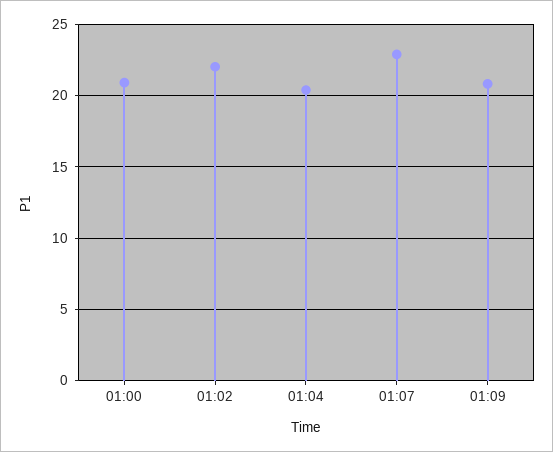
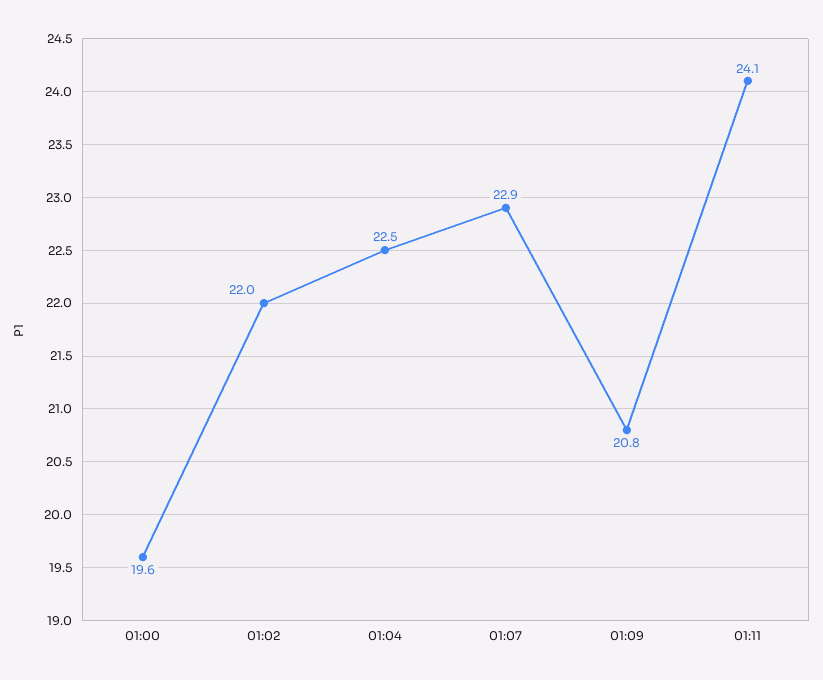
01:00: 21 -> 19.6
01:04: 20.5 -> 22.5
01:11: none -> 24.1

